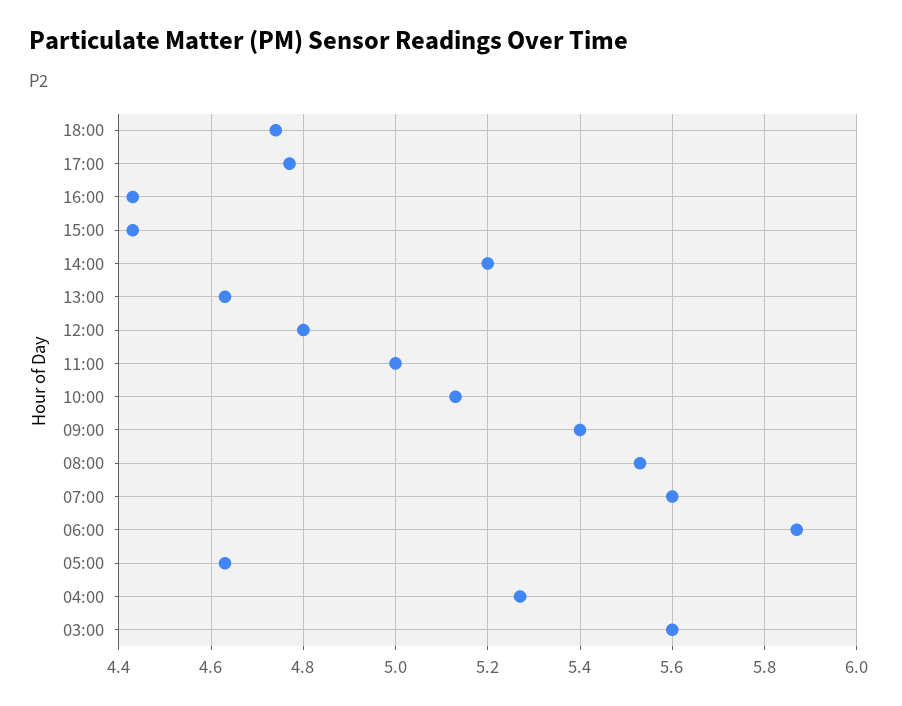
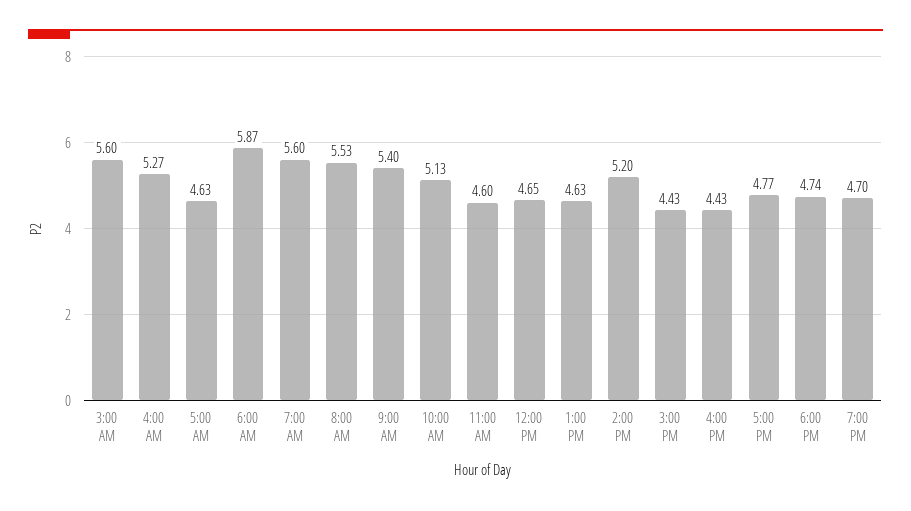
12:00: 4.8 -> 4.65
11:00: 5 -> 4.6
7:00 PM: none -> 4.7

